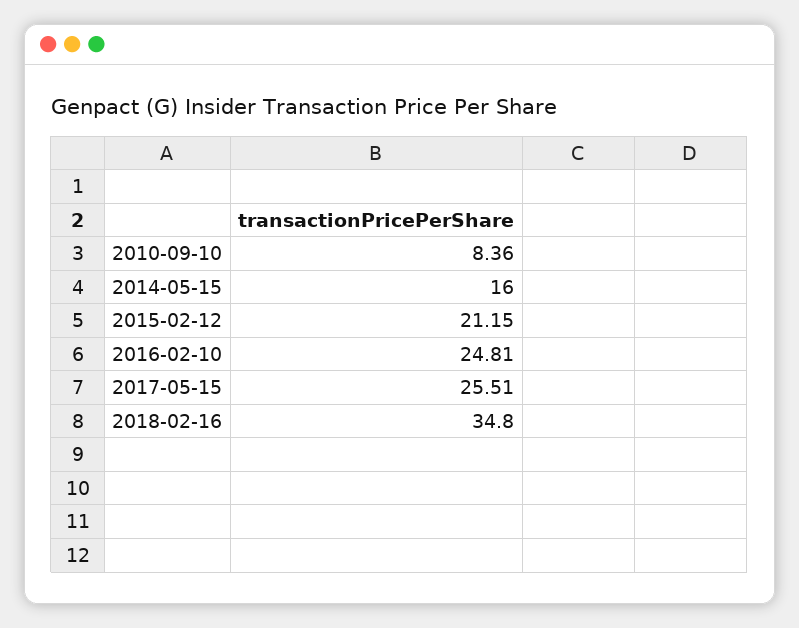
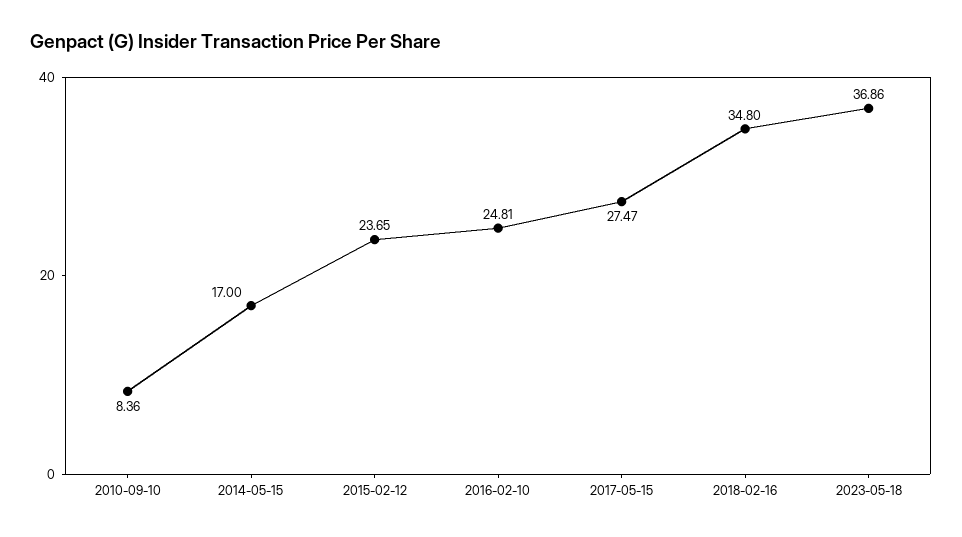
2014-05-15: 16 -> 17
2015-02-12: 21.15 -> 23.65
2017-05-15: 25.51 -> 27.47
2023-05-18: none -> 36.86

